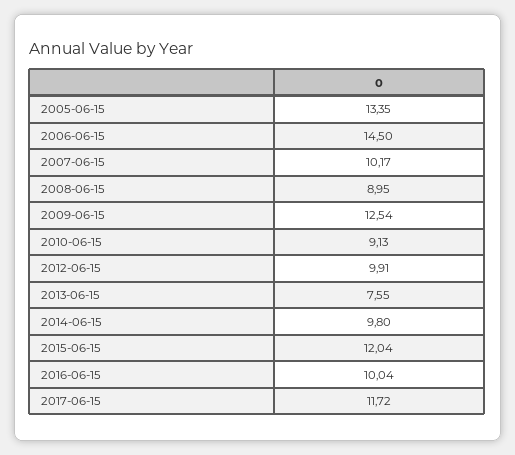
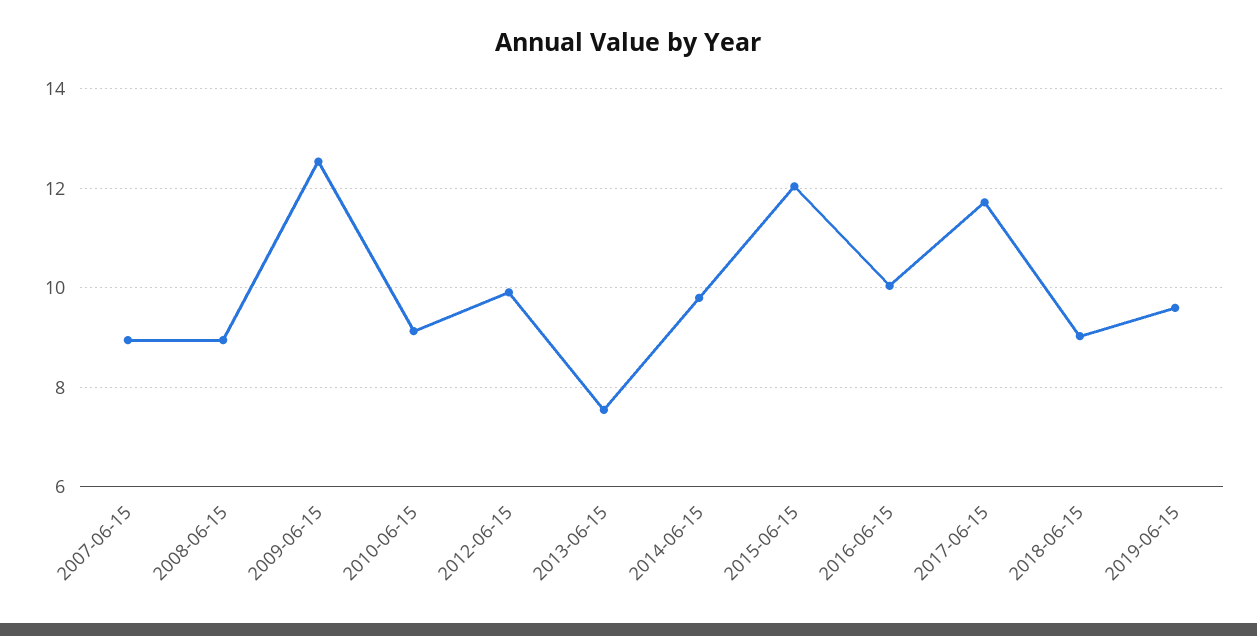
2005-06-15: 13.35 -> none
2006-06-15: 14.5 -> none
2007-06-15: 10.17 -> 9
2018-06-15: none -> 9
2019-06-15: none -> 9.6

